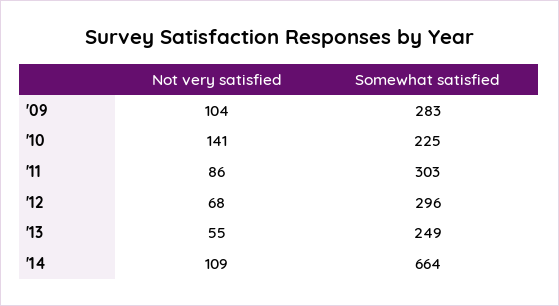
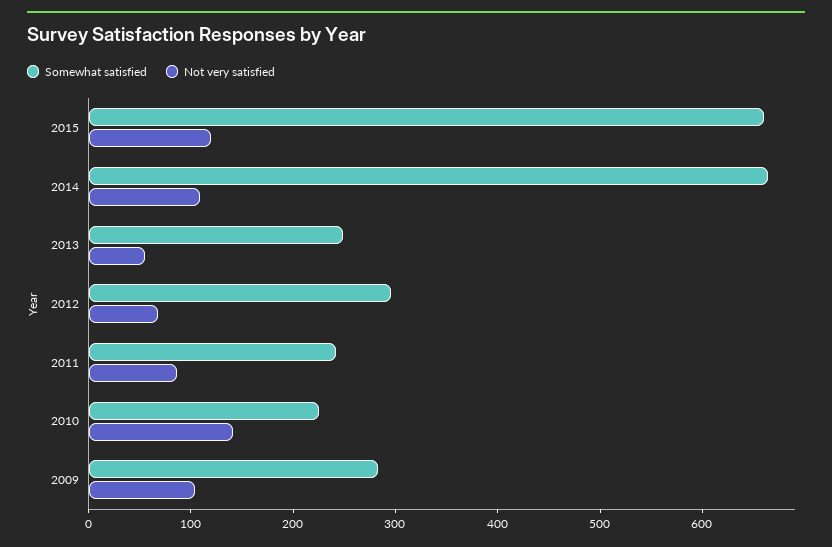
Somewhat satisfied, '11: 303 -> 240
Somewhat satisfied, 2015: none -> 660
Not very satisfied, 2015: none -> 120

